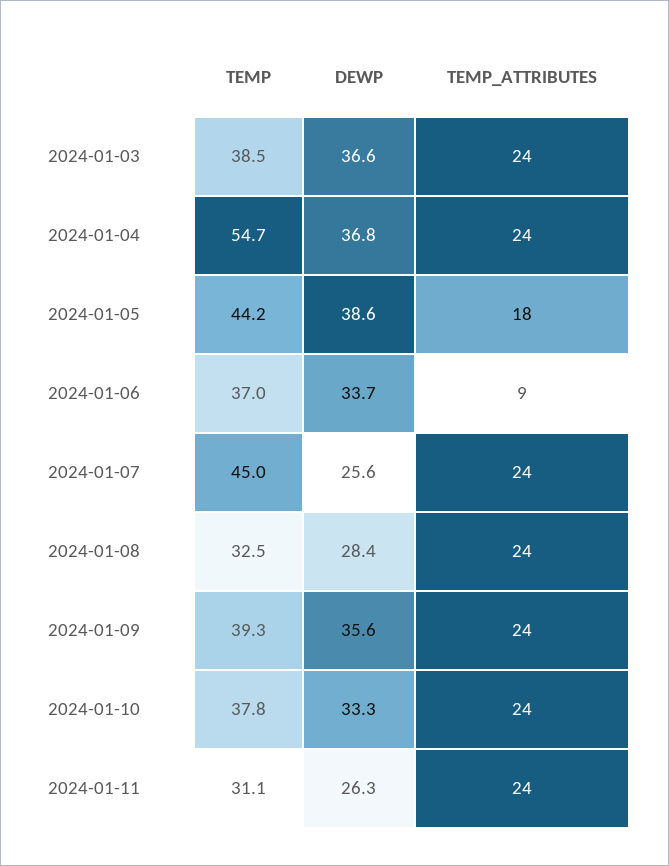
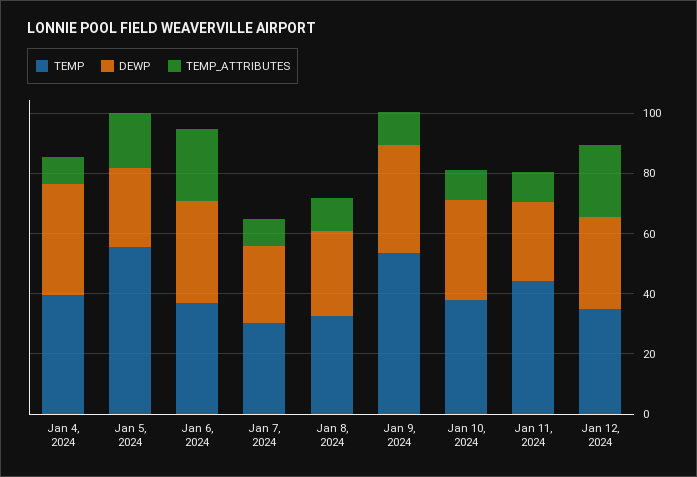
TEMP, 2024-01-03: 38.5 -> none
DEWP, 2024-01-03: 36.6 -> none
TEMP_ATTRIBUTES, 2024-01-03: 24 -> none
TEMP, 2024-01-04: 54.7 -> 40
TEMP_ATTRIBUTES, 2024-01-04: 24 -> 10
TEMP, 2024-01-05: 44.2 -> 55
DEWP, 2024-01-05: 38.6 -> 25
TEMP_ATTRIBUTES, 2024-01-06: 9 -> 25
TEMP, 2024-01-07: 45 -> 30
TEMP_ATTRIBUTES, 2024-01-07: 24 -> 10
TEMP_ATTRIBUTES, 2024-01-08: 24 -> 10
TEMP, 2024-01-09: 39.3 -> 55
TEMP_ATTRIBUTES, 2024-01-09: 24 -> 10
TEMP_ATTRIBUTES, 2024-01-10: 24 -> 10
TEMP, 2024-01-11: 31.1 -> 45
TEMP_ATTRIBUTES, 2024-01-11: 24 -> 10
TEMP, Jan 12, 2024: none -> 35
DEWP, Jan 12, 2024: none -> 30
TEMP_ATTRIBUTES, Jan 12, 2024: none -> 25

